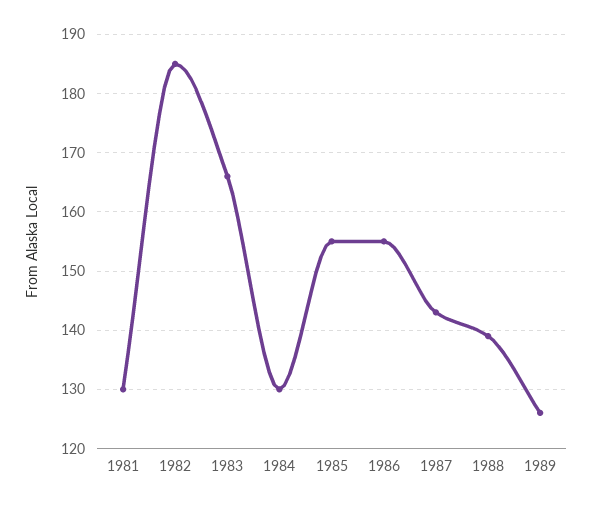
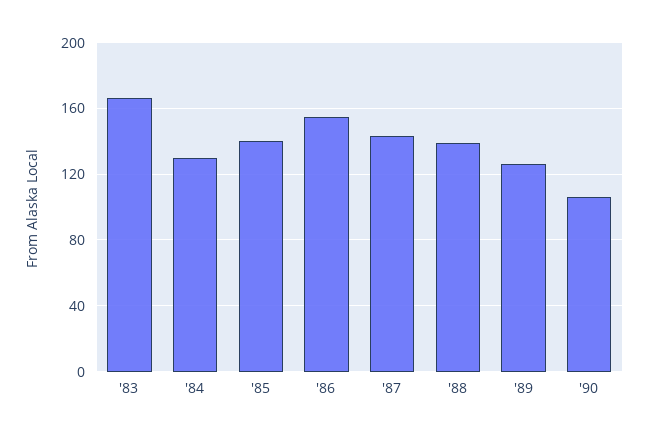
1981: 130 -> none
1982: 185 -> none
1985: 155 -> 140
'90: none -> 105

